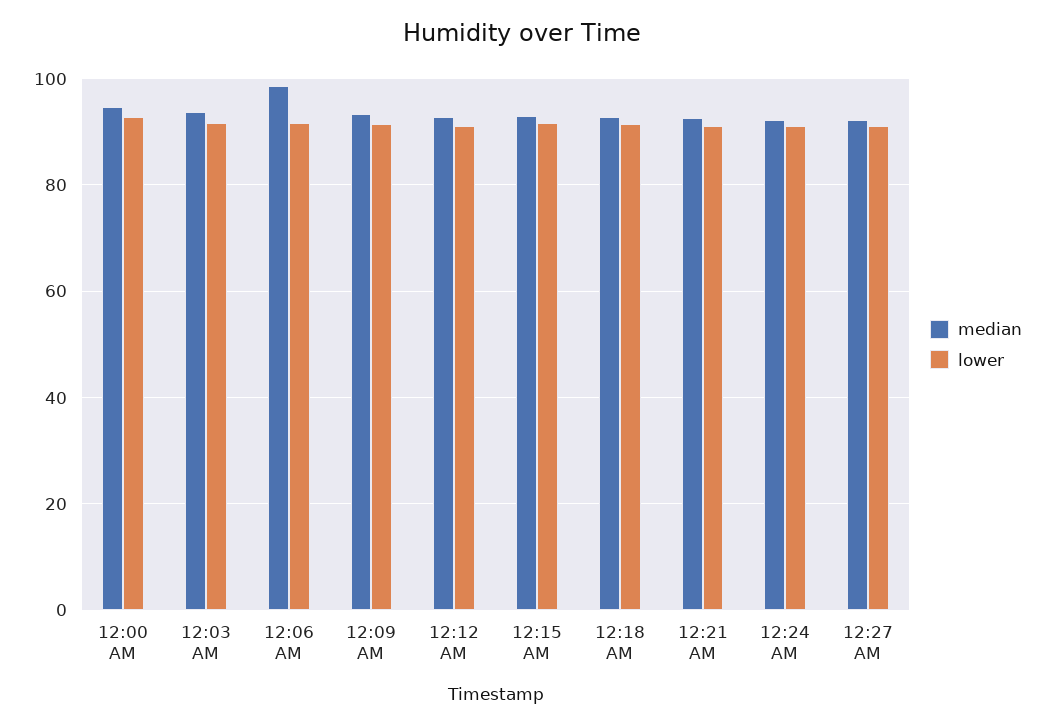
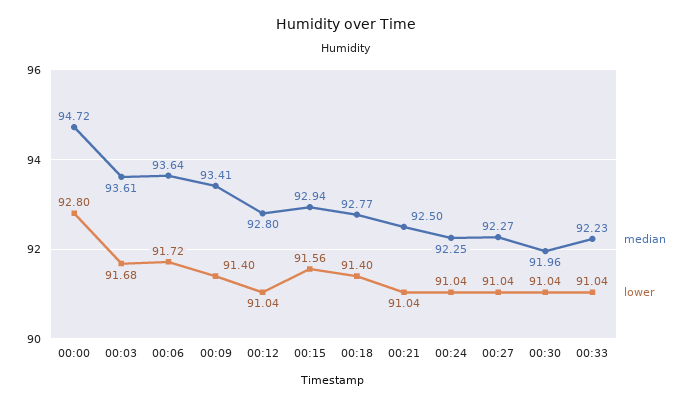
median, 12:06 AM: 98 -> 93.64
median, 00:30: none -> 91.96
lower, 00:30: none -> 91.04
median, 00:33: none -> 92.23
lower, 00:33: none -> 91.04

